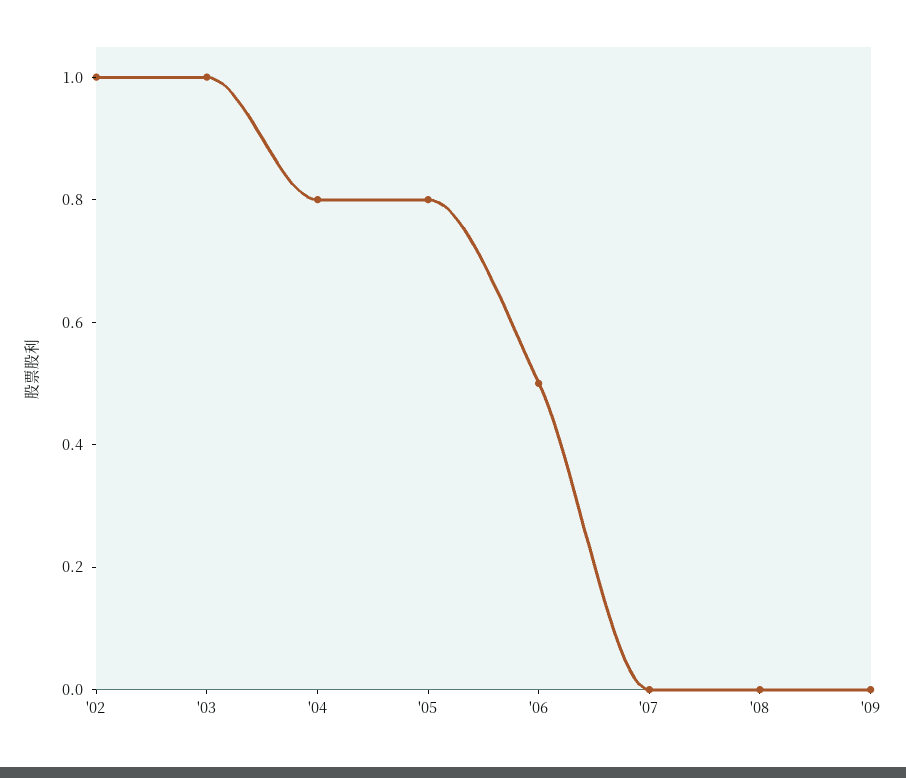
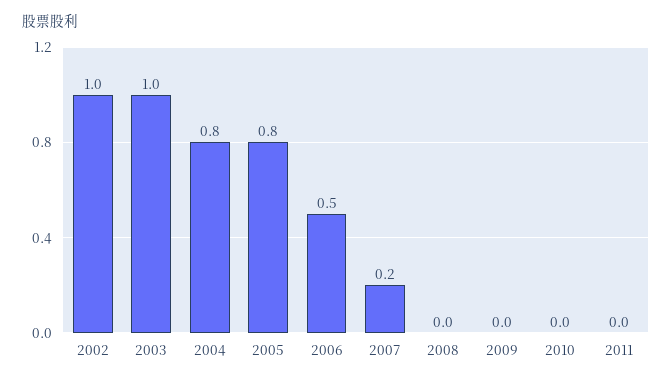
'07: 0 -> 0.2
2010: none -> 0
2011: none -> 0

